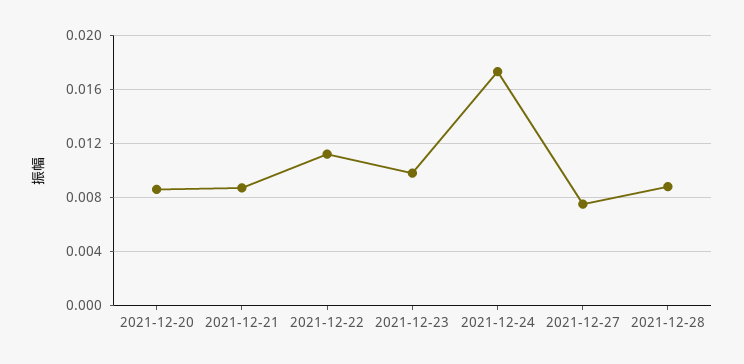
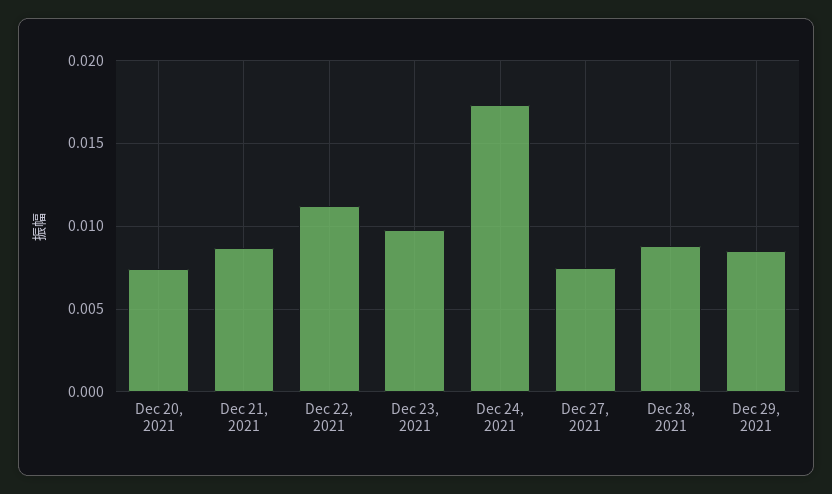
2021-12-20: 0.0085 -> 0.0075
Dec 29, 2021: none -> 0.0085

